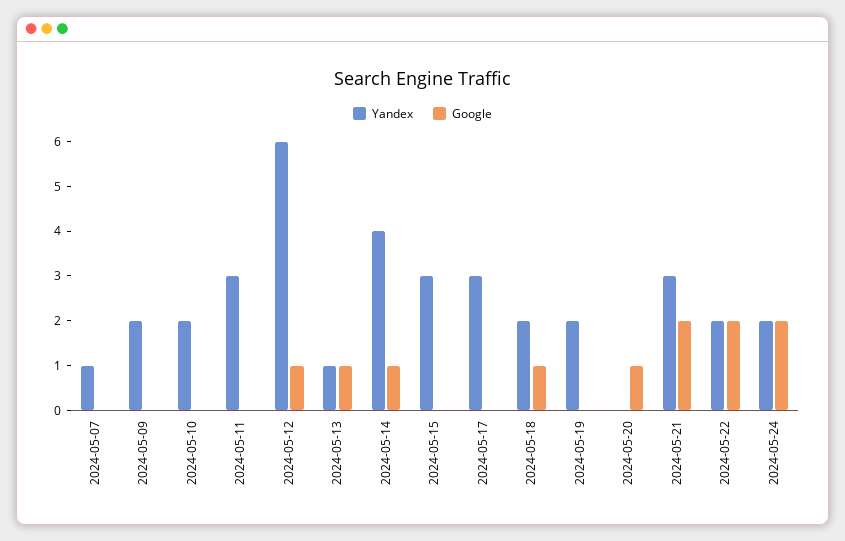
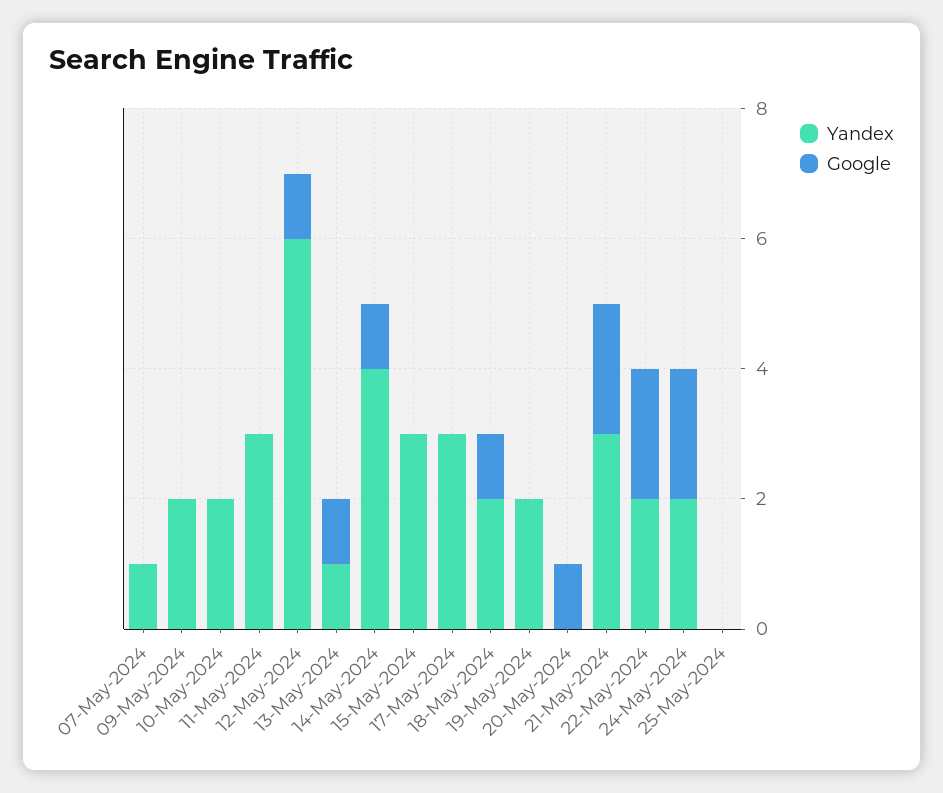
Yandex, 25-May-2024: none -> 0
Google, 25-May-2024: none -> 0

